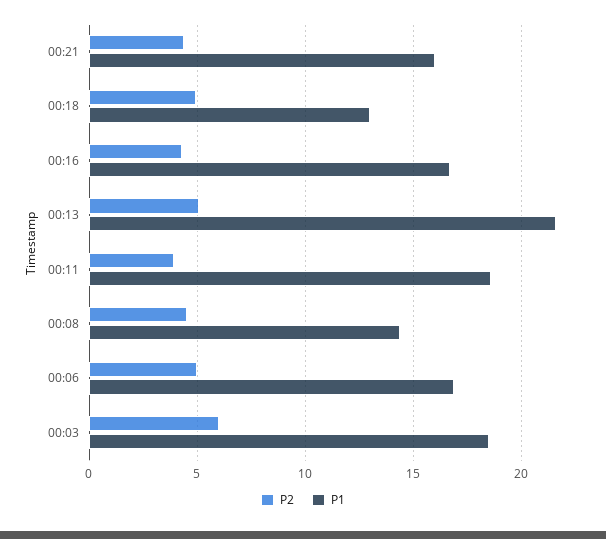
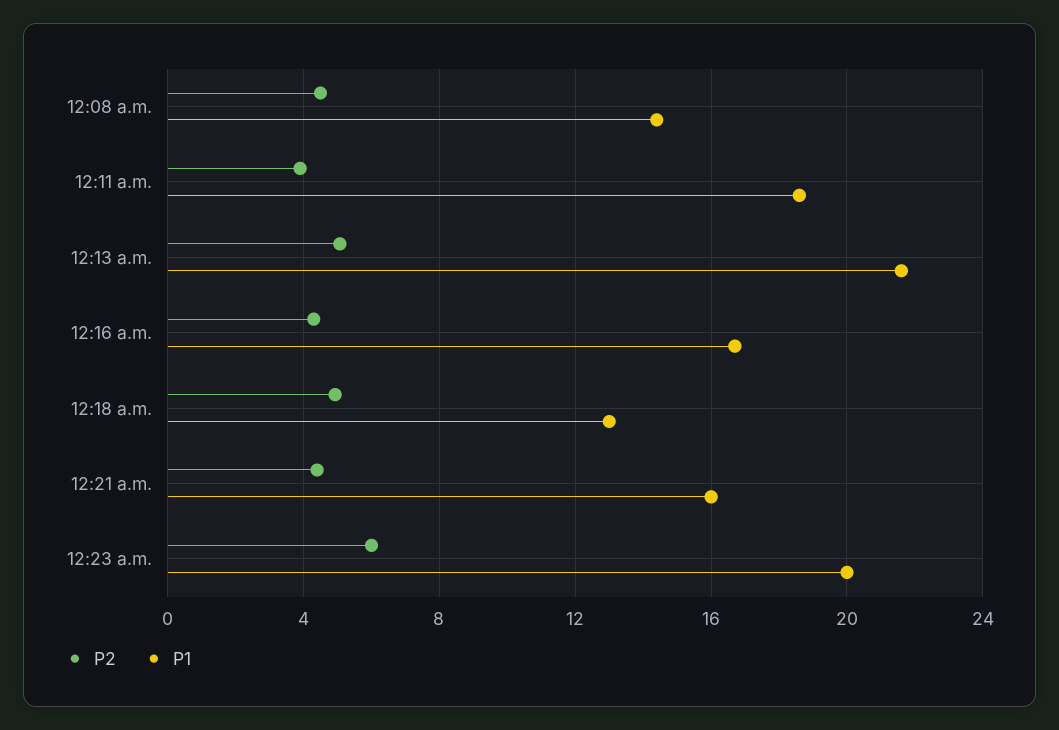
P2, 00:06: 5 -> none
P1, 00:06: 17 -> none
P2, 00:03: 6 -> none
P1, 00:03: 18.5 -> none
P2, 12:23 a.m.: none -> 6
P1, 12:23 a.m.: none -> 20

